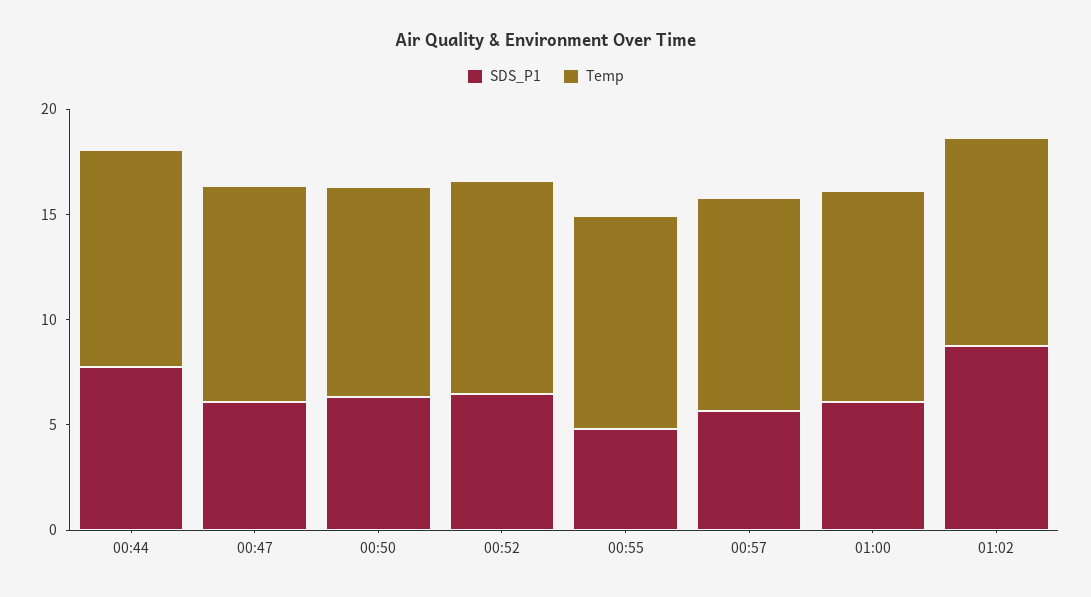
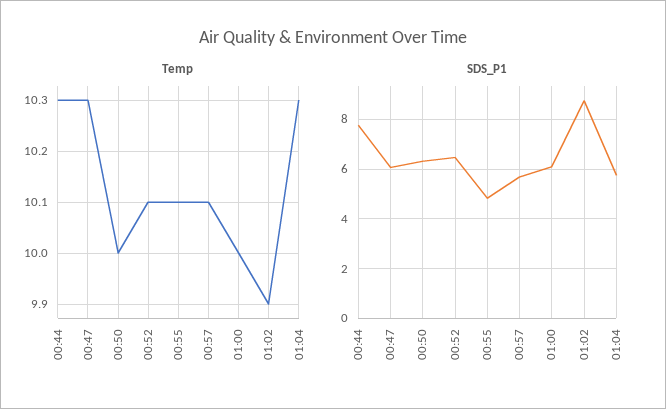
Temp, 01:04: none -> 10.3
SDS_P1, 01:04: none -> 5.75

